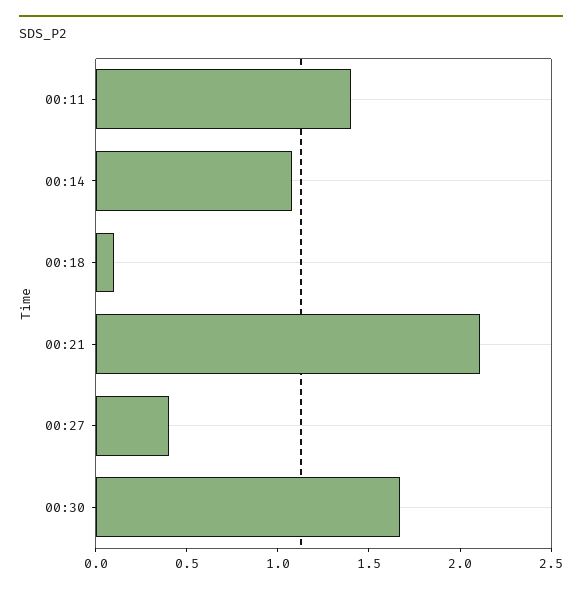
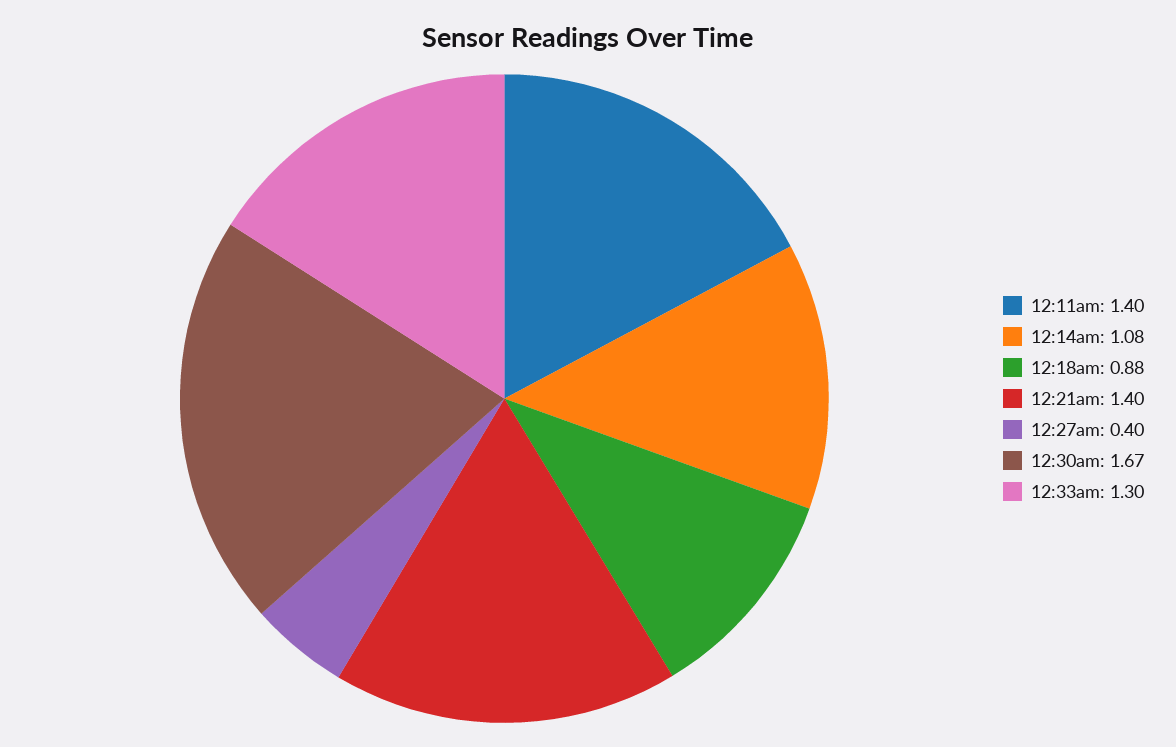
00:18: 0.1 -> 0.88
00:21: 2.1 -> 1.4
12:33am: none -> 1.3

